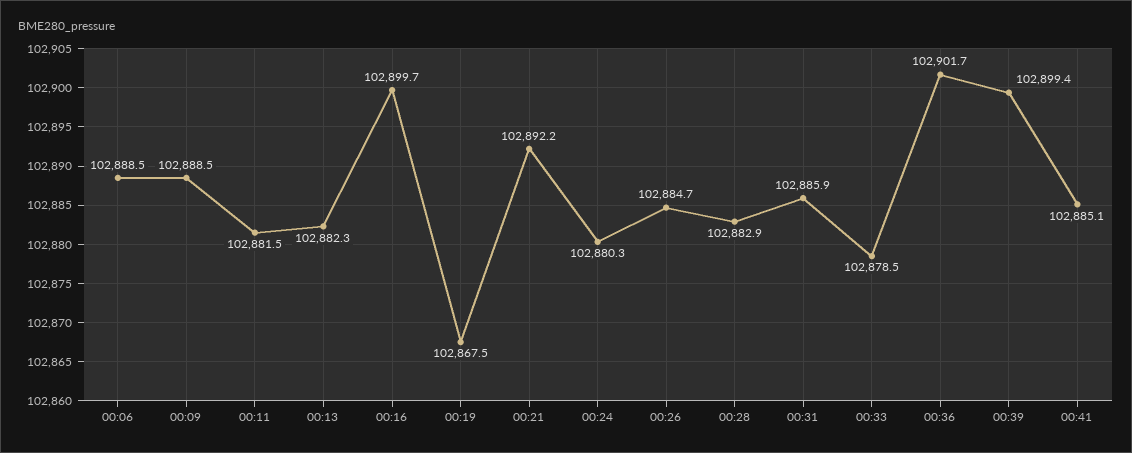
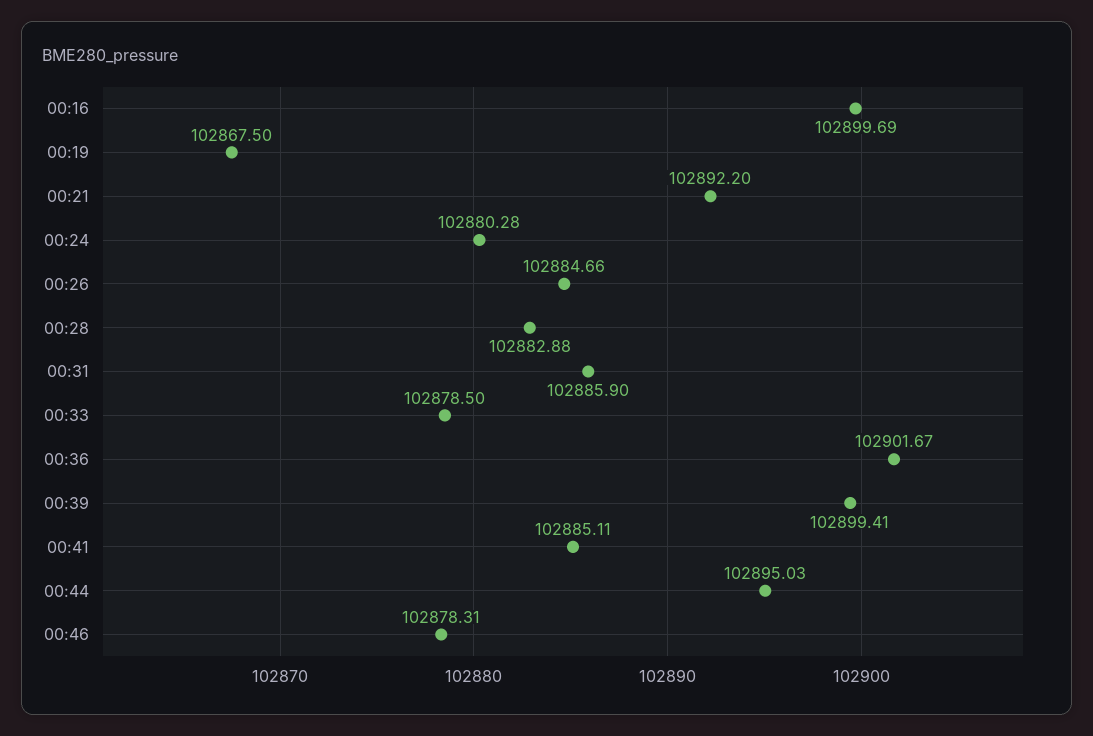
00:06: 102888.5 -> none
00:09: 102888.5 -> none
00:11: 102881.5 -> none
00:13: 102882.3 -> none
00:44: none -> 102895.03
00:46: none -> 102878.31

